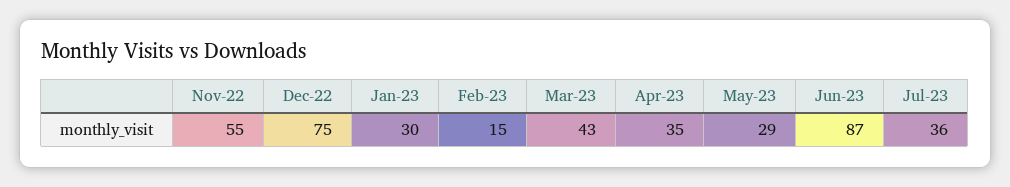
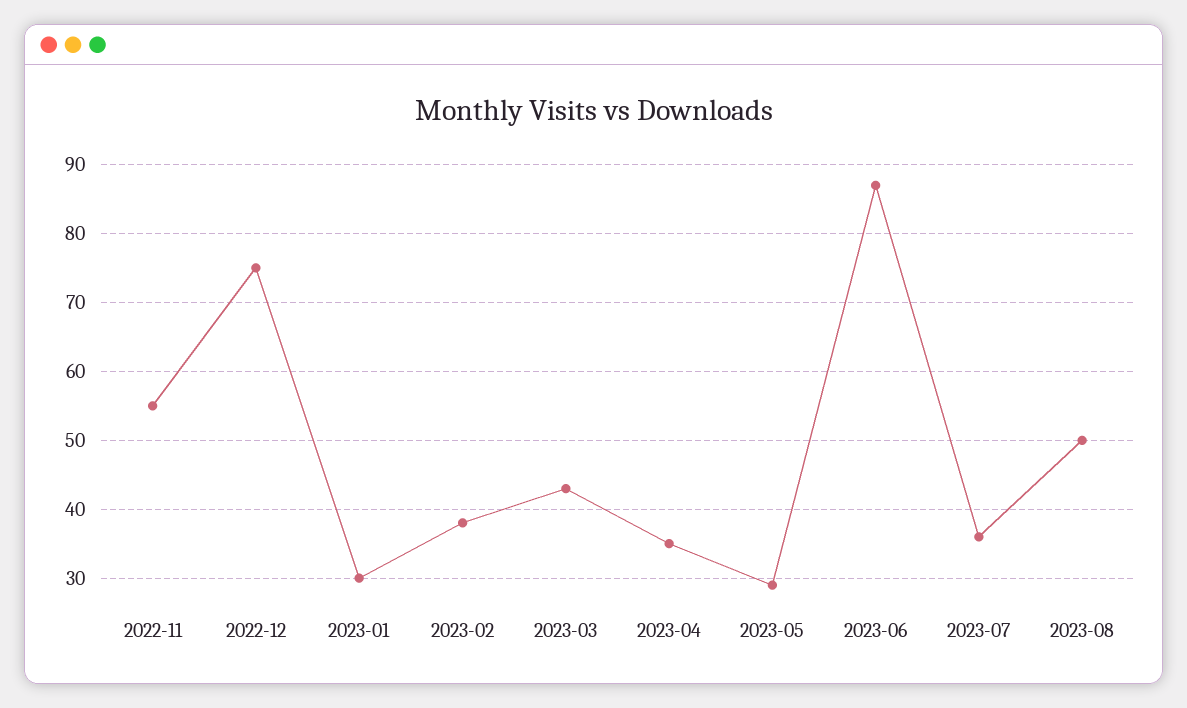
Feb-23: 15 -> 38
2023-08: none -> 50

